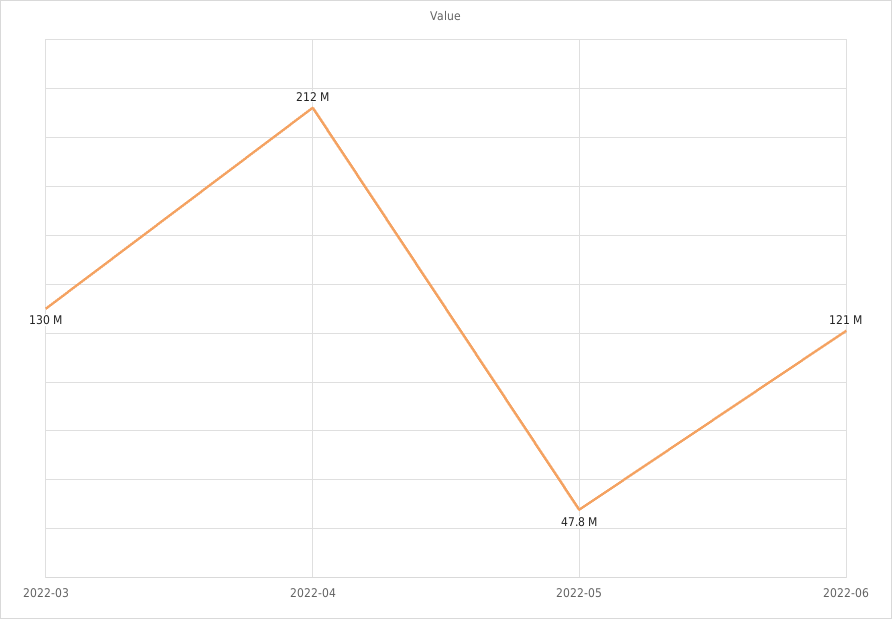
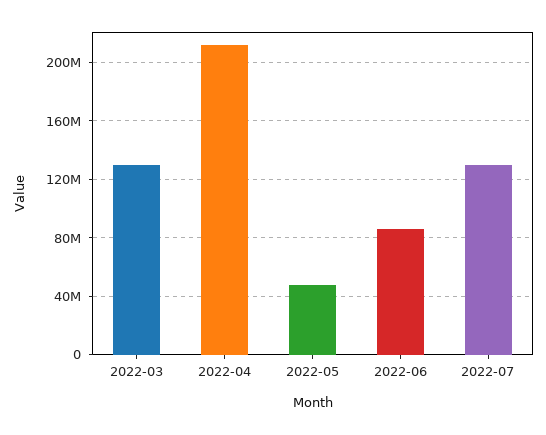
2022-06: 121000000 -> 85000000
2022-07: none -> 130000000

